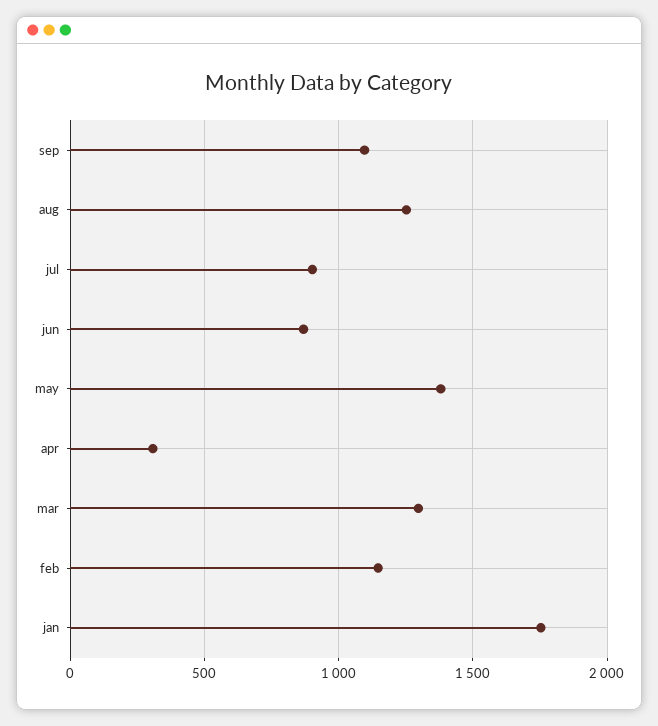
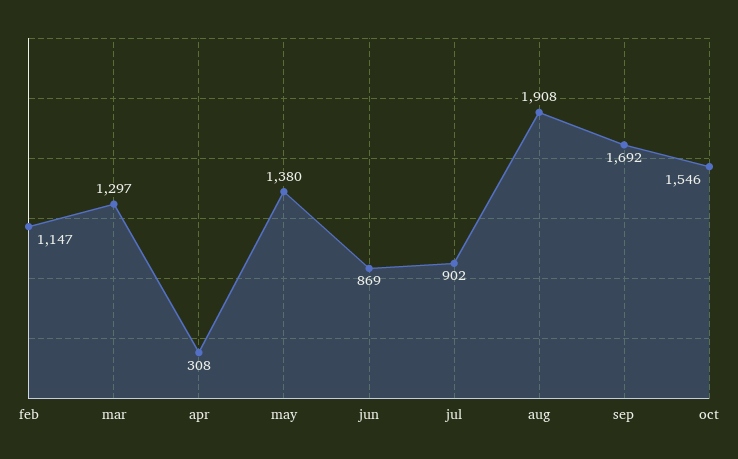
sep: 1100 -> 1692
aug: 1250 -> 1908
jan: 1750 -> none
oct: none -> 1546

